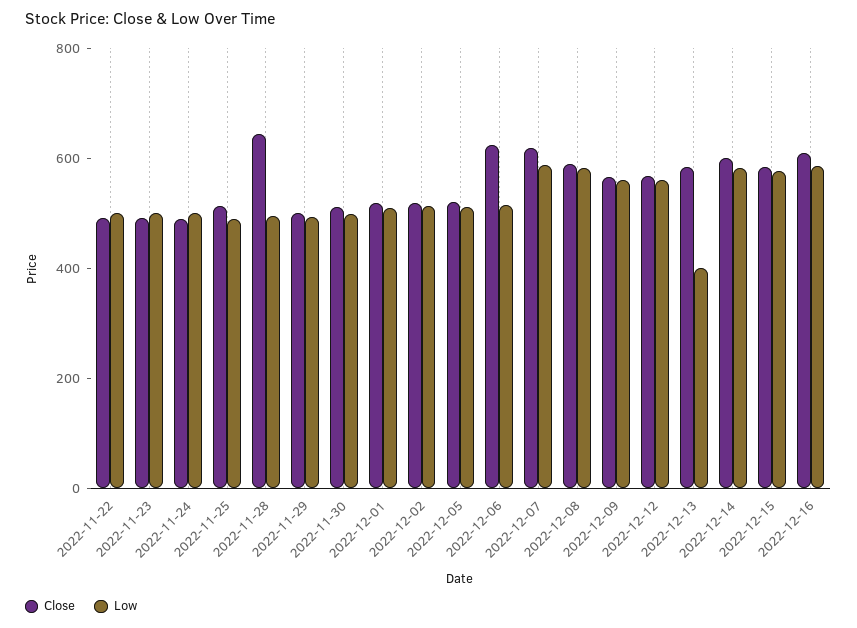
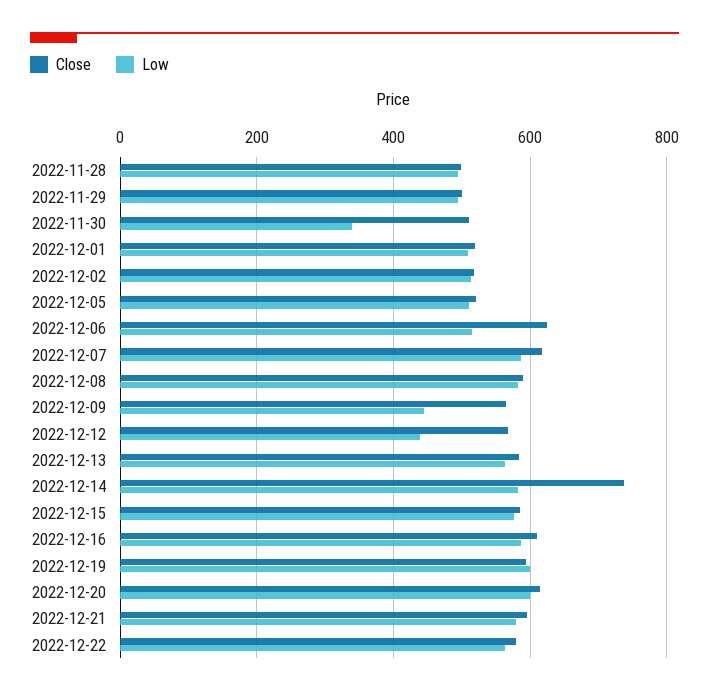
Close, 2022-11-22: 500 -> none
Low, 2022-11-22: 500 -> none
Close, 2022-11-23: 500 -> none
Low, 2022-11-23: 500 -> none
Close, 2022-11-24: 500 -> none
Low, 2022-11-24: 500 -> none
Close, 2022-11-25: 500 -> none
Low, 2022-11-25: 500 -> none
Close, 2022-11-28: 650 -> 500
Low, 2022-11-30: 500 -> 340
Low, 2022-12-09: 550 -> 440
Low, 2022-12-12: 550 -> 440
Low, 2022-12-13: 400 -> 560
Close, 2022-12-14: 600 -> 740
Close, 2022-12-19: none -> 600
Low, 2022-12-19: none -> 600
Close, 2022-12-20: none -> 620
Low, 2022-12-20: none -> 600
Close, 2022-12-21: none -> 600
Low, 2022-12-21: none -> 580
Close, 2022-12-22: none -> 580
Low, 2022-12-22: none -> 560

